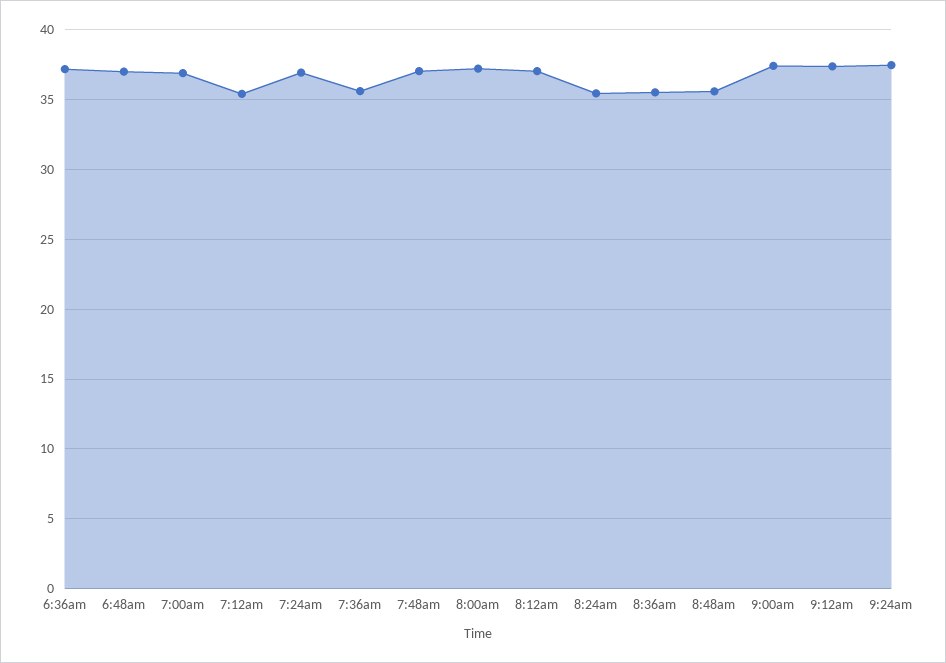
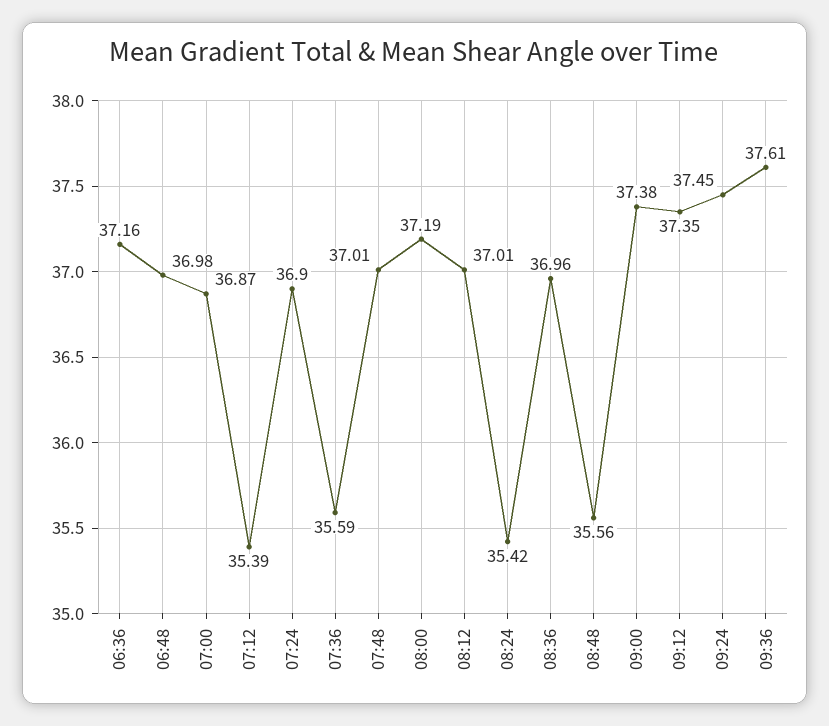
8:36am: 35.5 -> 36.96
09:36: none -> 37.61

